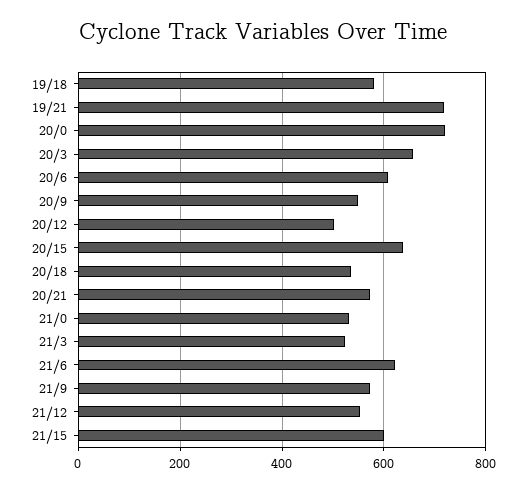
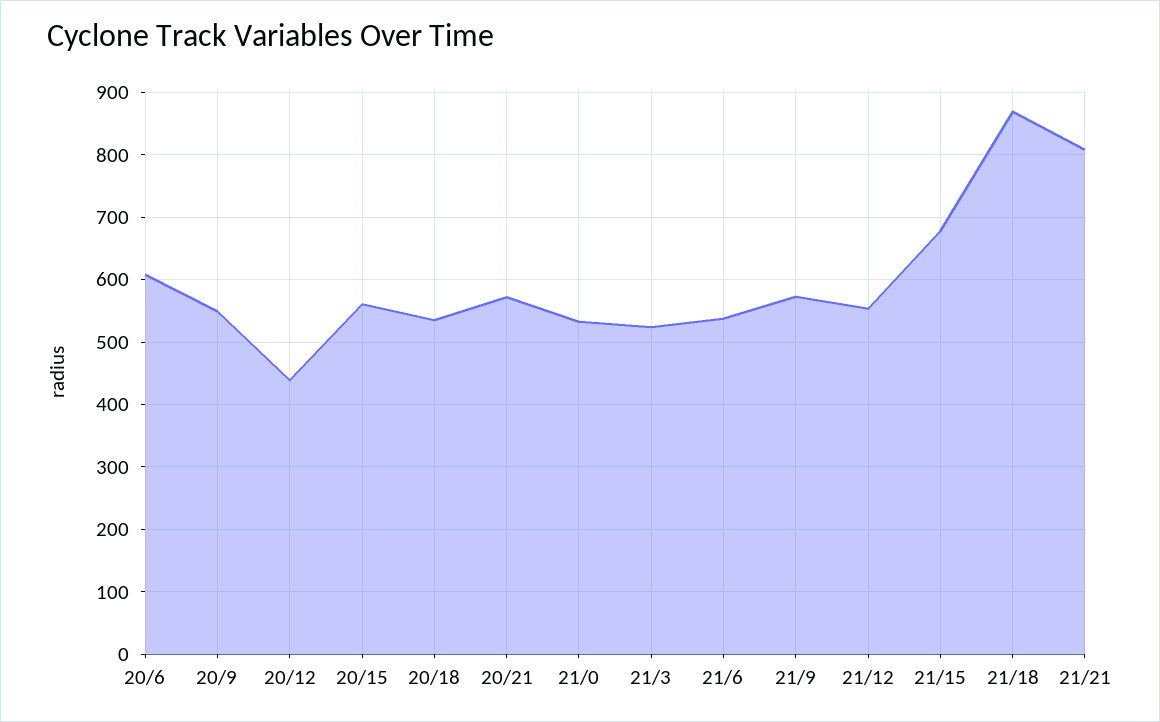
19/18: 580 -> none
19/21: 720 -> none
20/0: 720 -> none
20/3: 660 -> none
20/12: 500 -> 440
20/15: 640 -> 560
21/6: 620 -> 540
21/15: 600 -> 680
21/18: none -> 870
21/21: none -> 810

